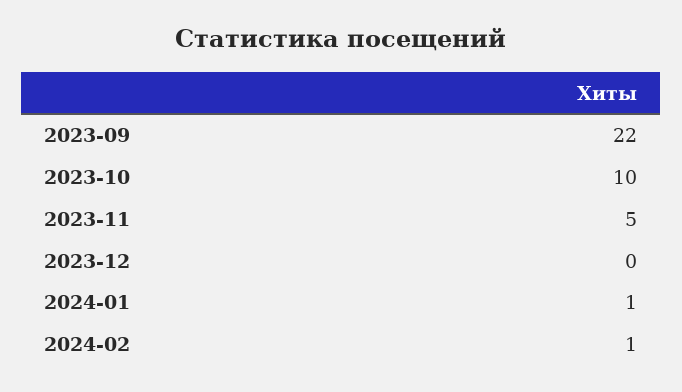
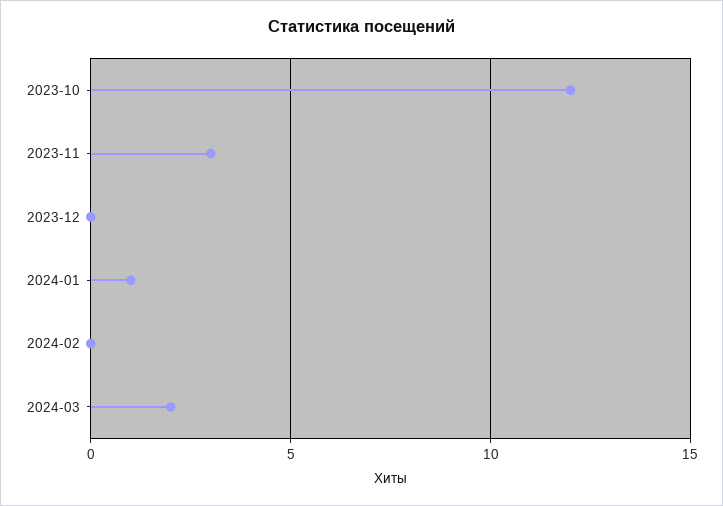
2023-09: 22 -> none
2023-10: 10 -> 12
2023-11: 5 -> 3
2024-02: 1 -> 0
2024-03: none -> 2

